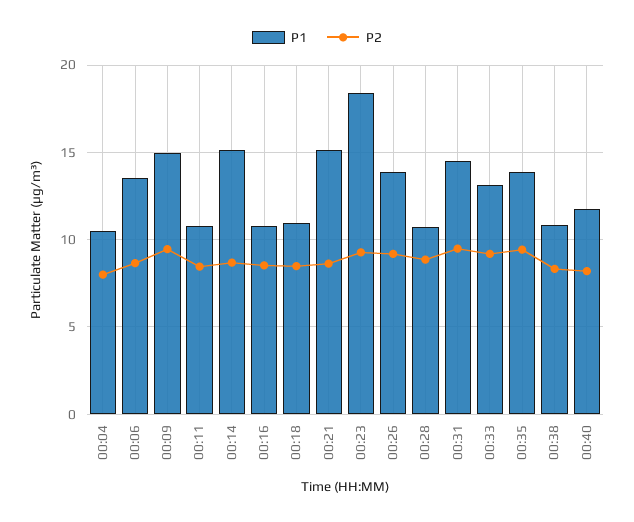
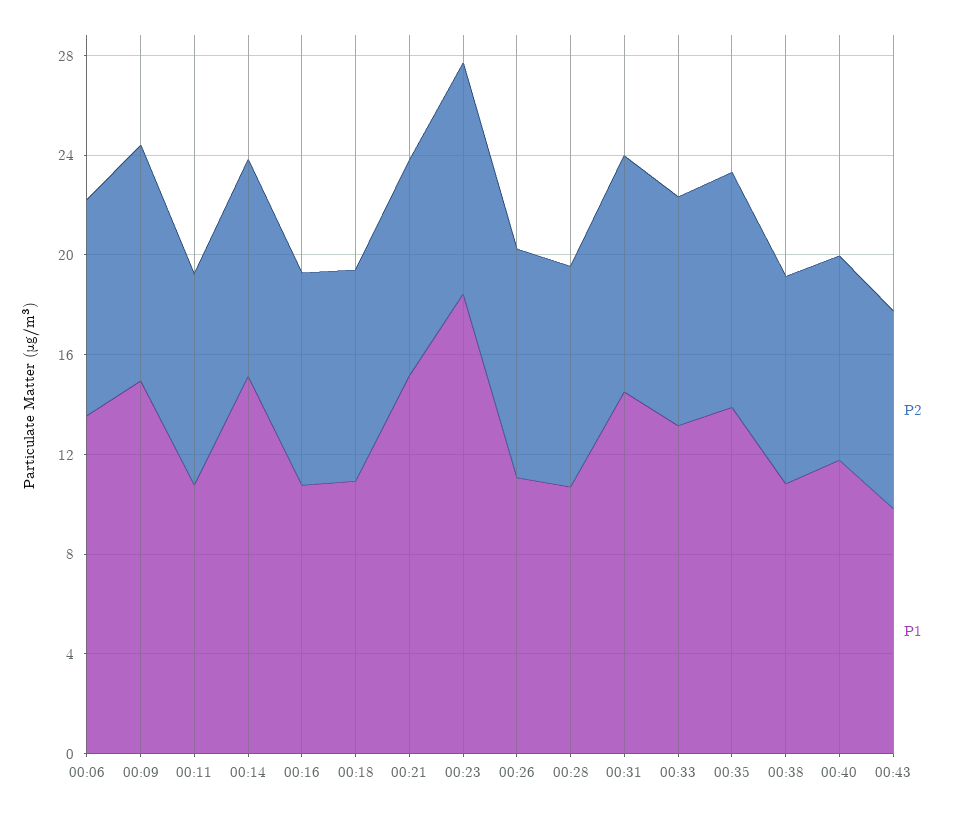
P1, 00:04: 10.5 -> none
P2, 00:04: 8 -> none
P1, 00:26: 14 -> 11
P2, 00:43: none -> 8
P1, 00:43: none -> 10

